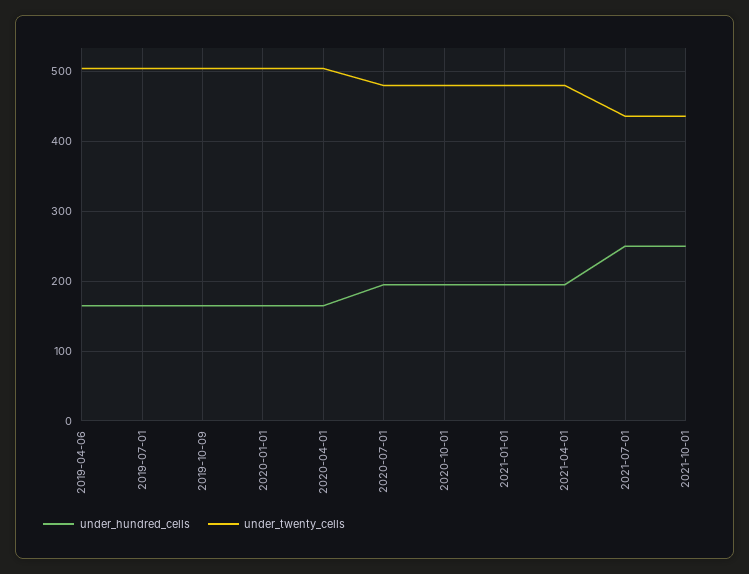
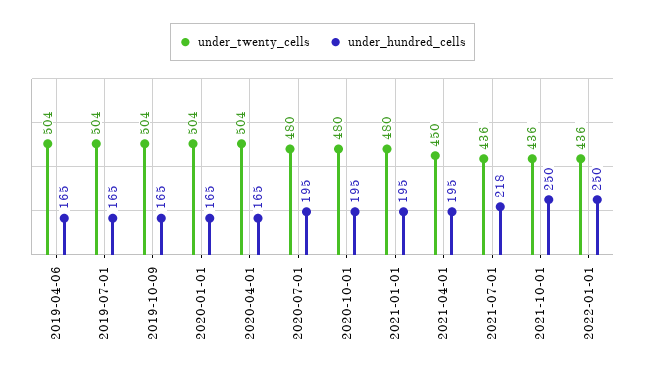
under_twenty_cells, 2021-04-01: 480 -> 450
under_hundred_cells, 2021-07-01: 250 -> 218
under_twenty_cells, 2022-01-01: none -> 436
under_hundred_cells, 2022-01-01: none -> 250

